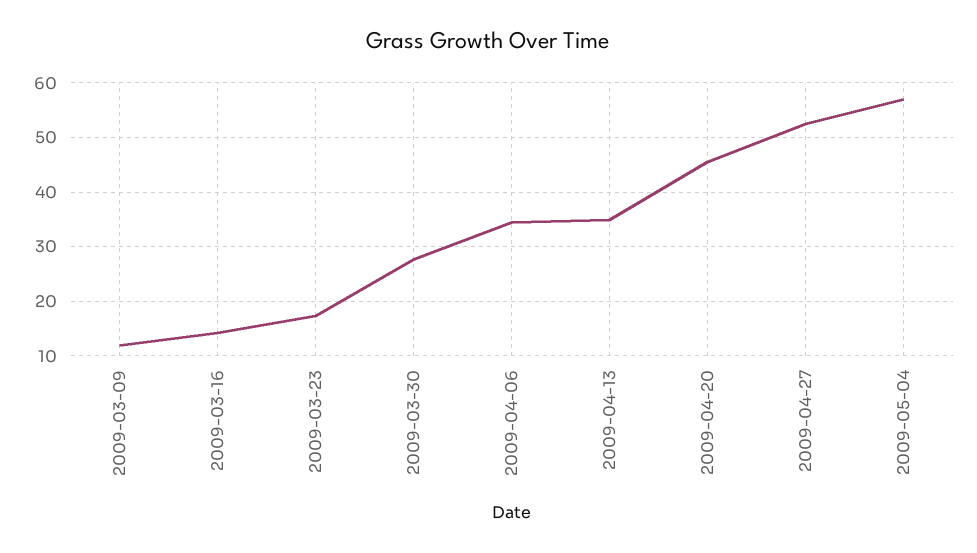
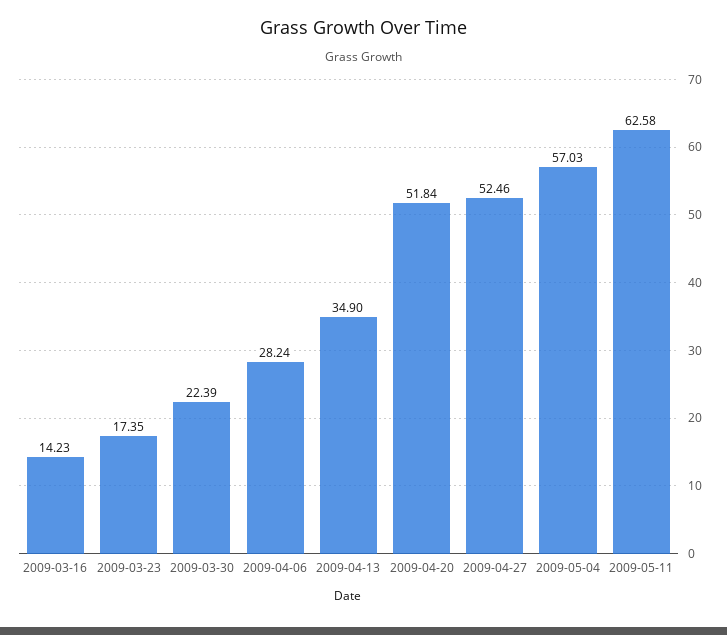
2009-03-09: 12 -> none
2009-03-30: 28 -> 22.39
2009-04-06: 34 -> 28.24
2009-04-20: 46 -> 51.84
2009-05-11: none -> 62.58

